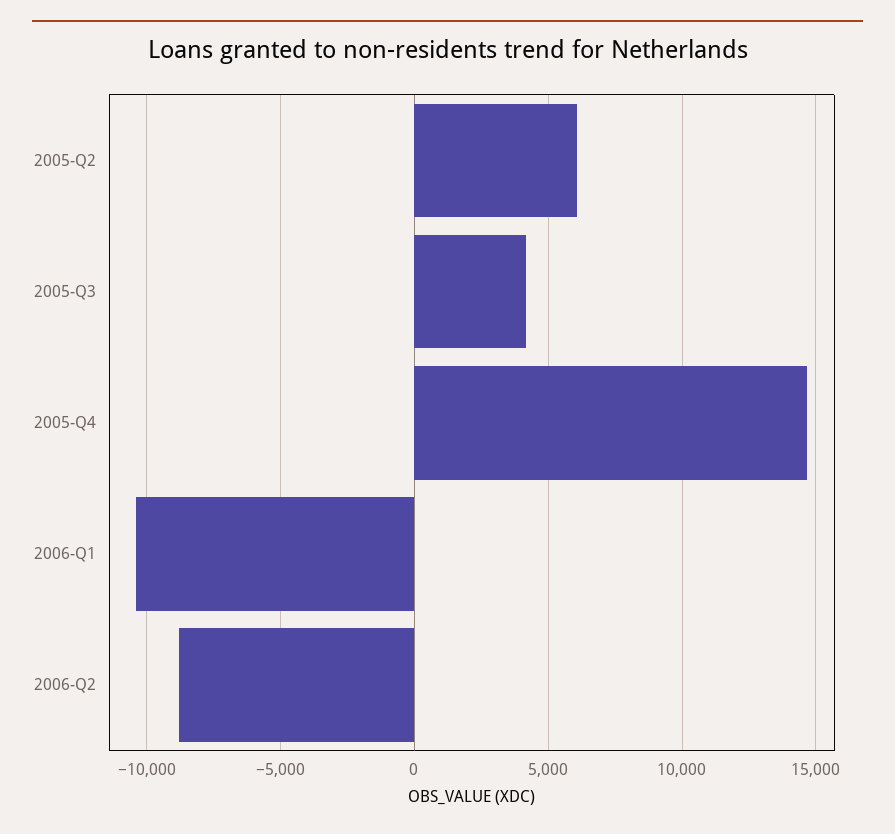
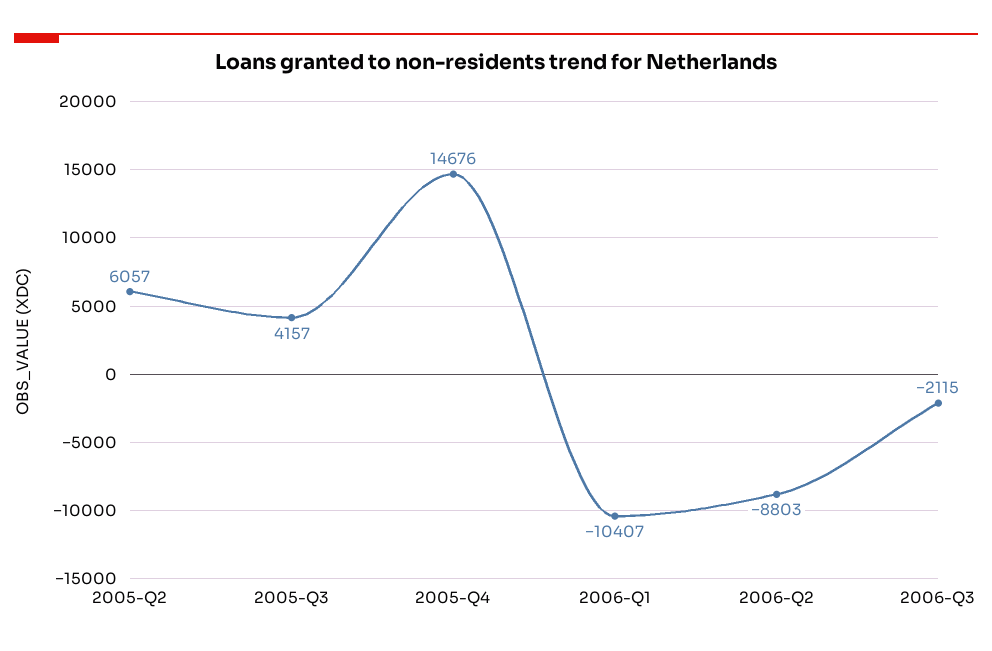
2006-Q3: none -> -2115

